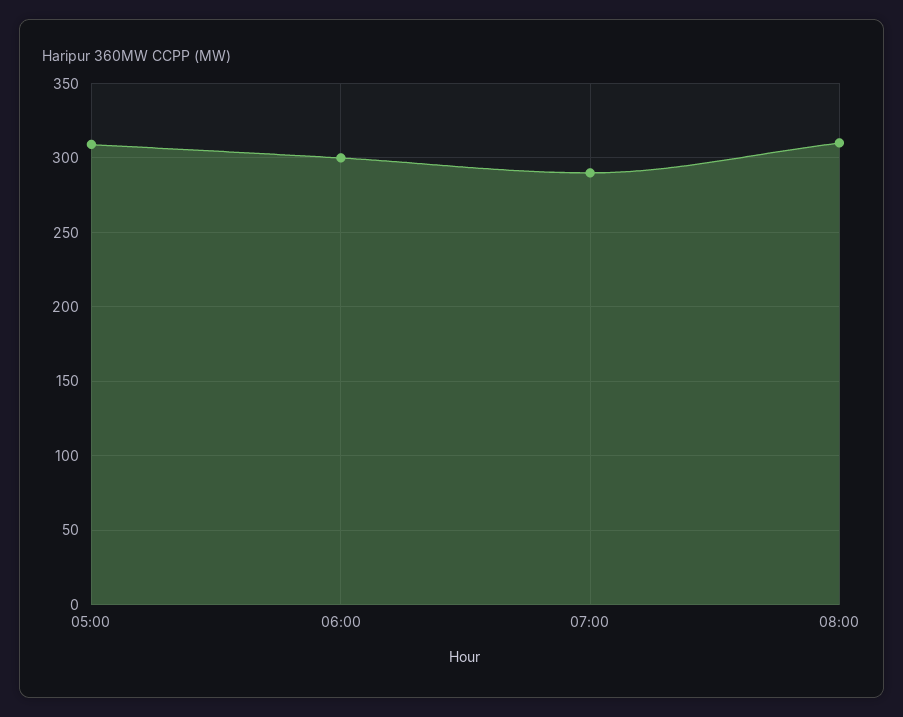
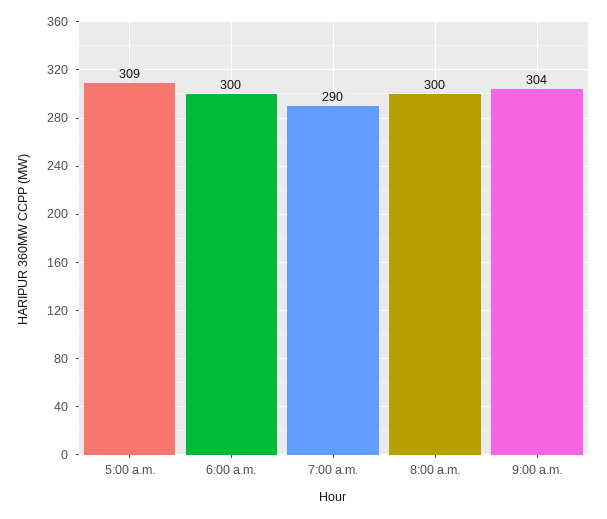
08:00: 310 -> 300
9:00 a.m.: none -> 304

